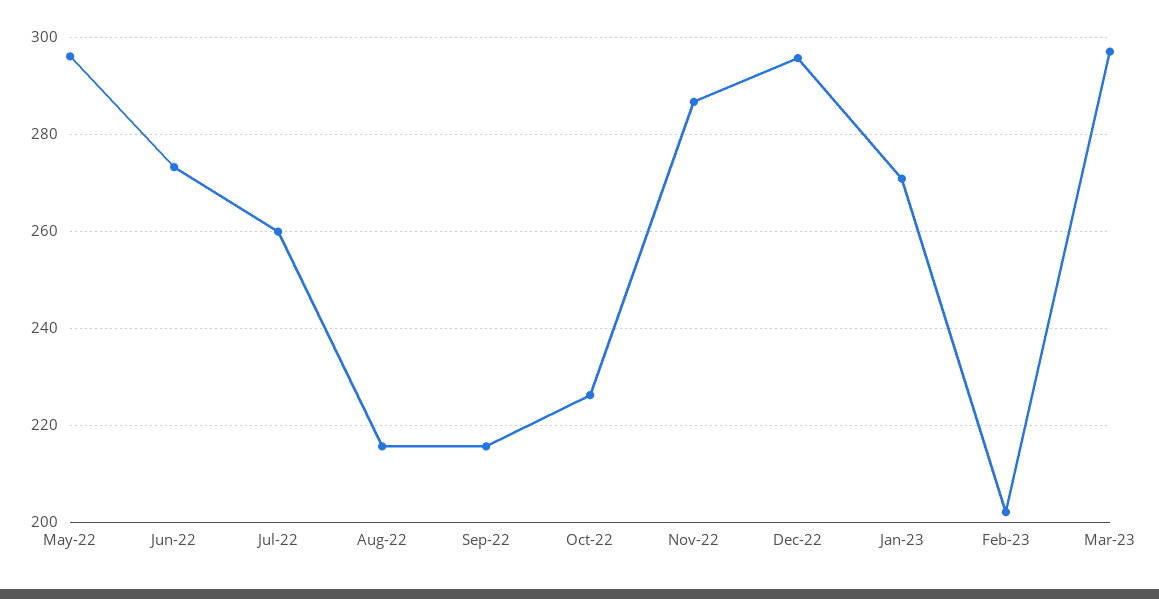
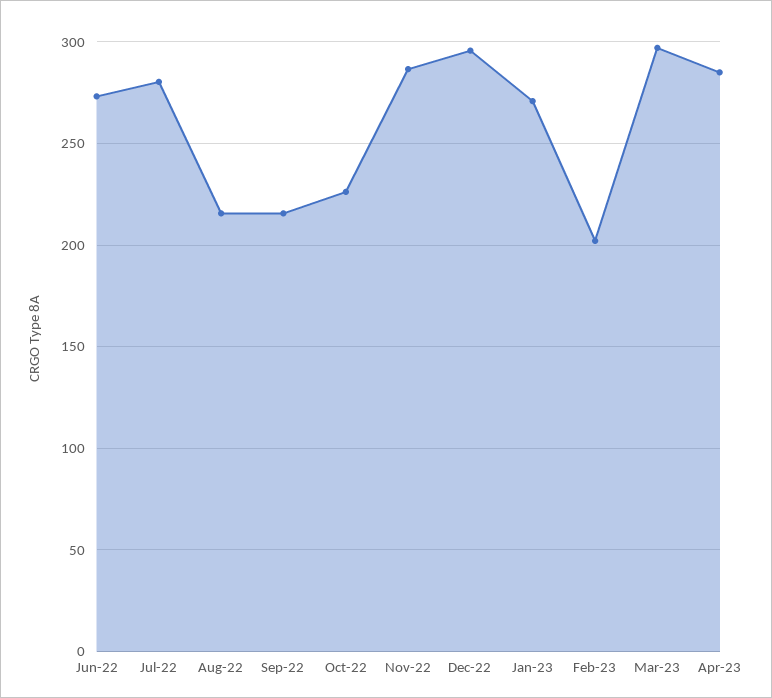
May-22: 296 -> none
Jul-22: 260 -> 280
Apr-23: none -> 285

